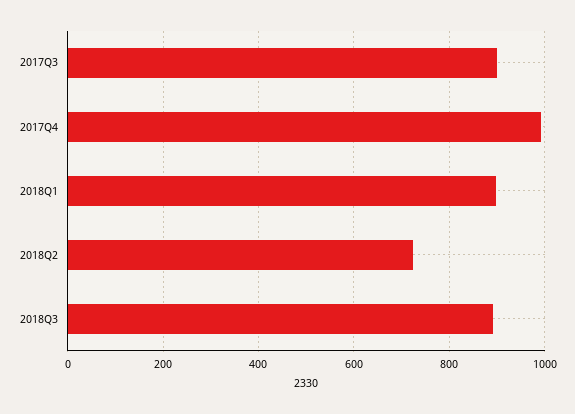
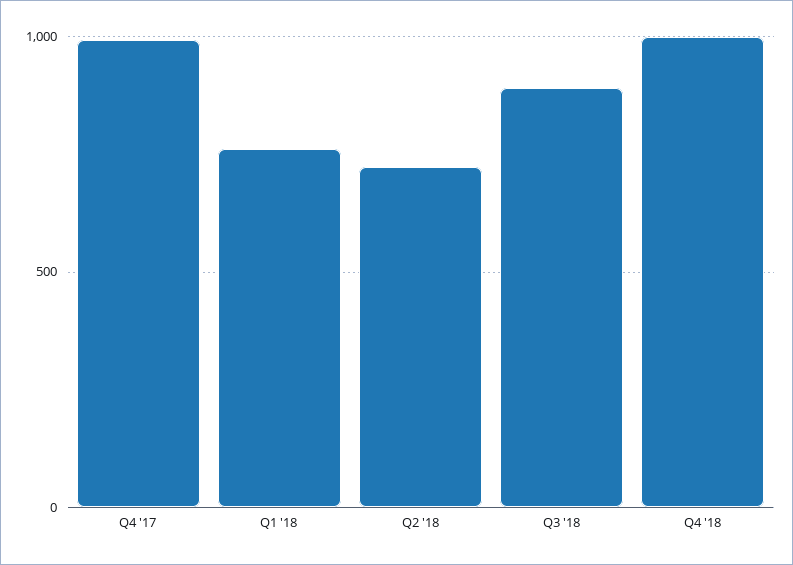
2017Q3: 900 -> none
2018Q1: 900 -> 750
Q4 '18: none -> 1000

